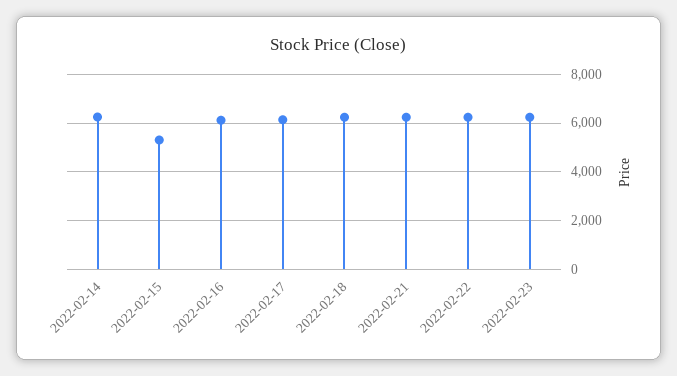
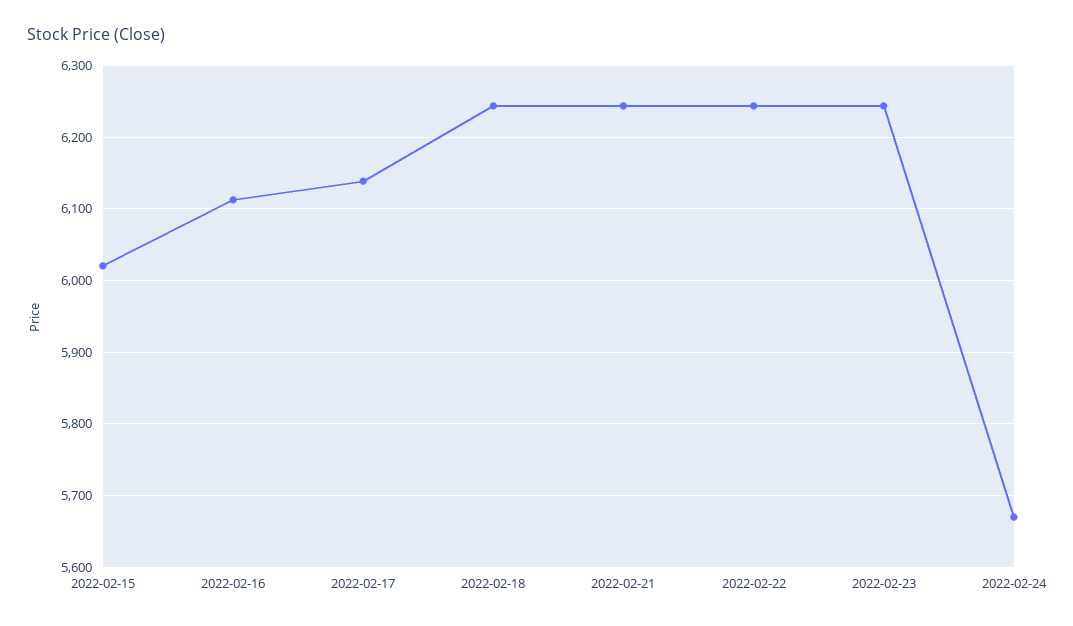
2022-02-14: 6250 -> none
2022-02-15: 5250 -> 6020
2022-02-24: none -> 5670

